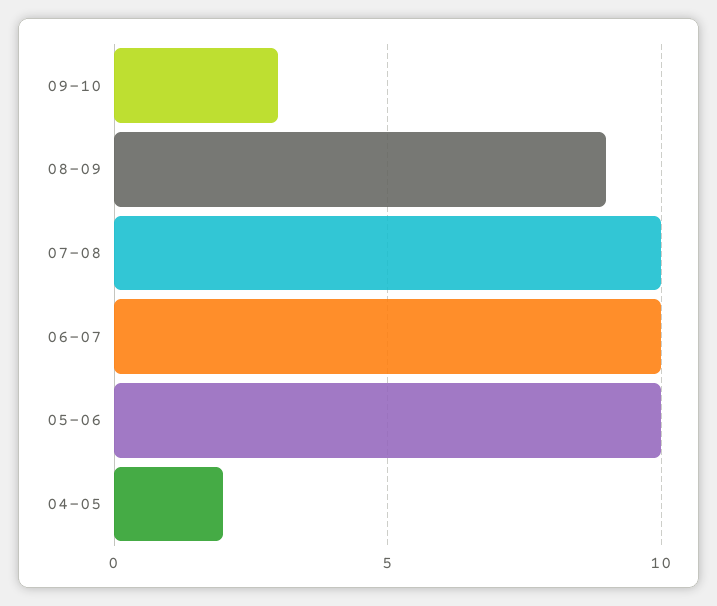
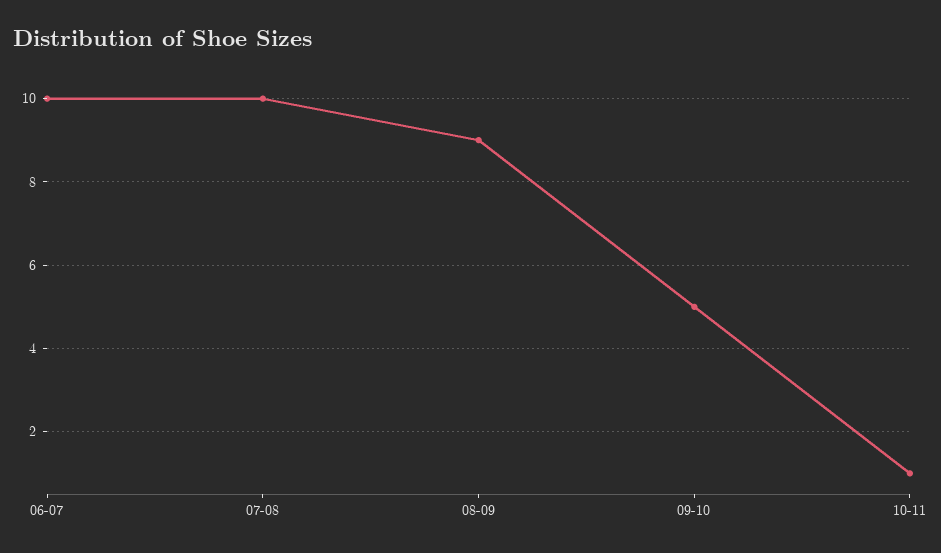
09-10: 3 -> 5
05-06: 10 -> none
04-05: 2 -> none
10-11: none -> 1

